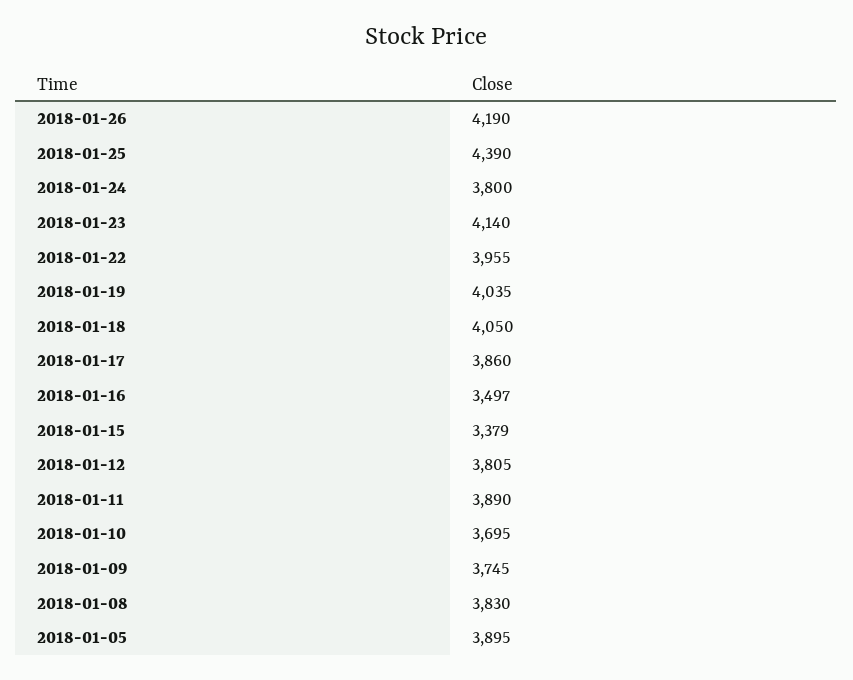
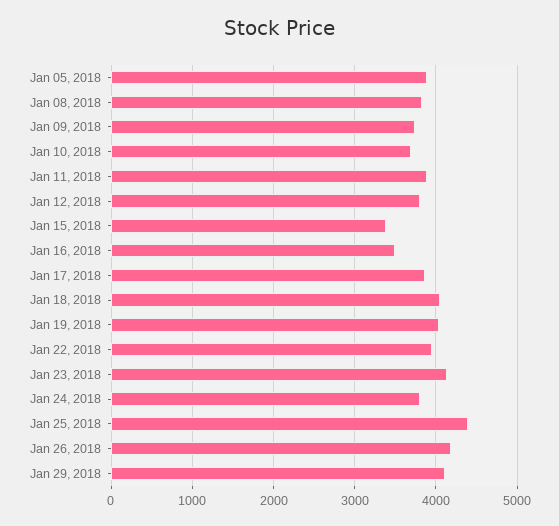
Jan 29, 2018: none -> 4100

